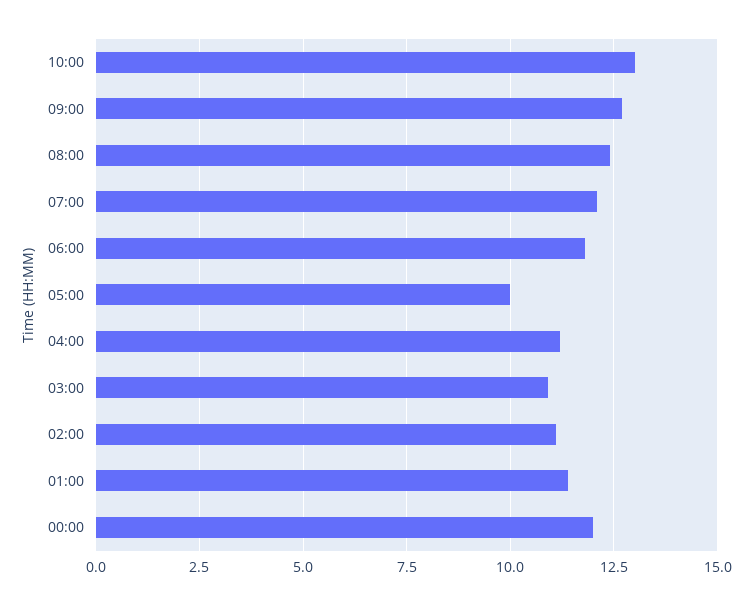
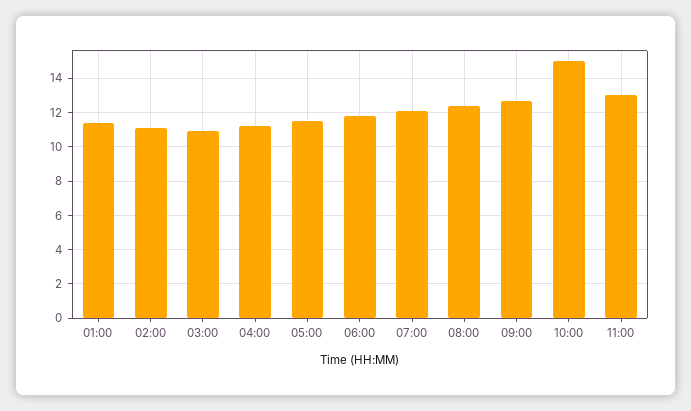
10:00: 13 -> 15
05:00: 10 -> 11.5
00:00: 12 -> none
11:00: none -> 13

